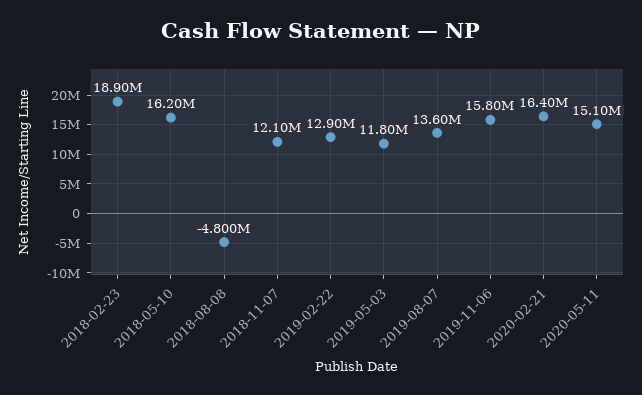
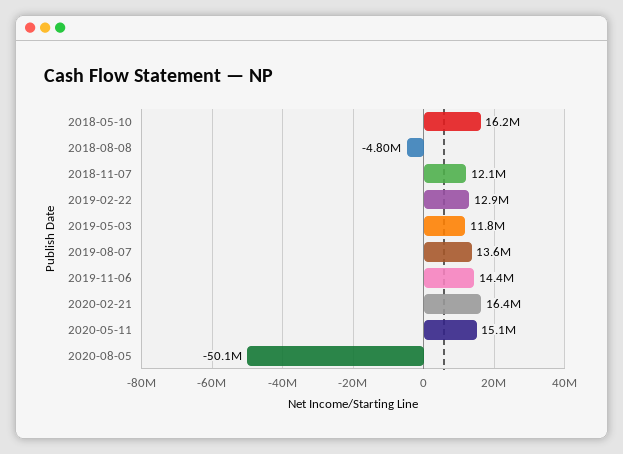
2018-02-23: 18900000 -> none
2019-11-06: 15800000 -> 14400000
2020-08-05: none -> -50100000

